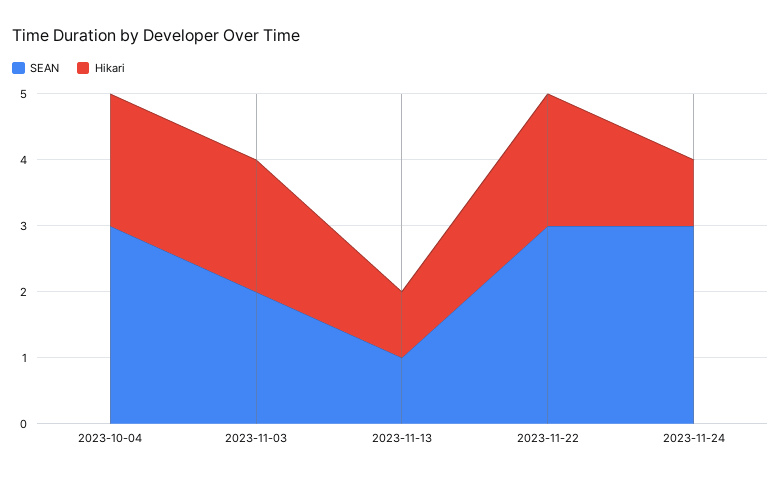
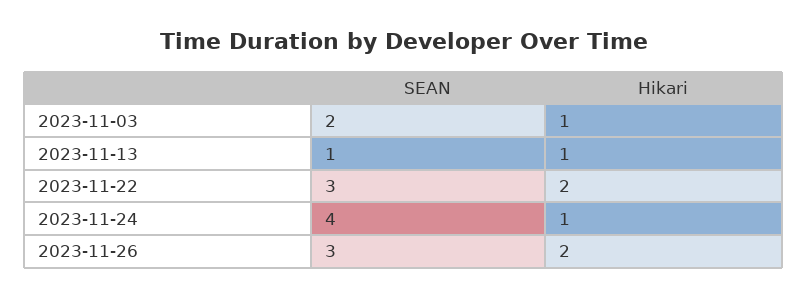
SEAN, 2023-10-04: 3 -> none
Hikari, 2023-10-04: 2 -> none
Hikari, 2023-11-03: 2 -> 1
SEAN, 2023-11-24: 3 -> 4
SEAN, 2023-11-26: none -> 3
Hikari, 2023-11-26: none -> 2

